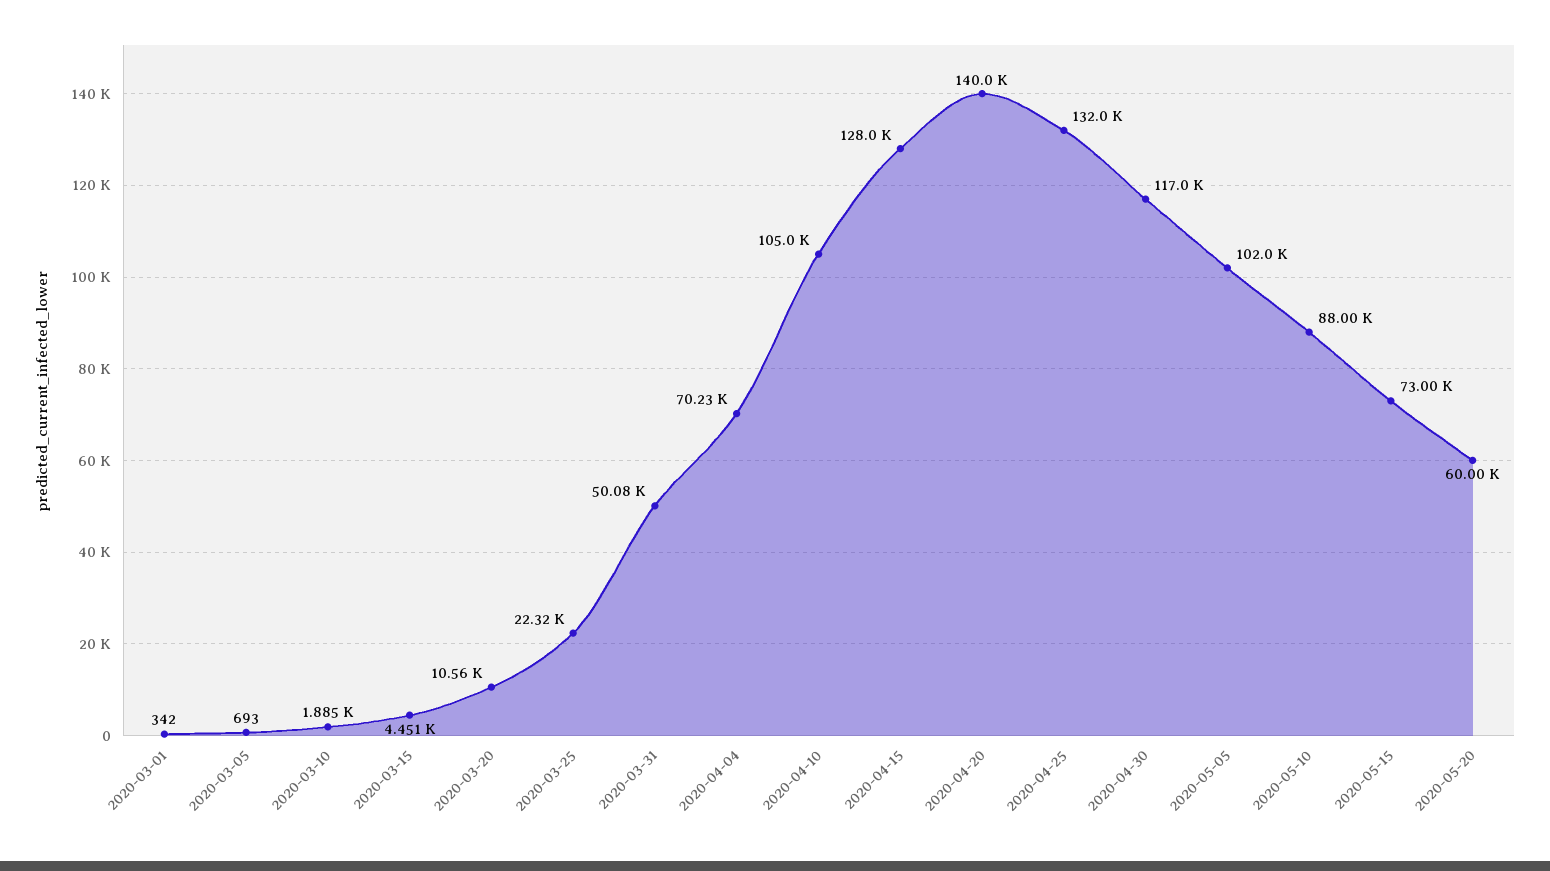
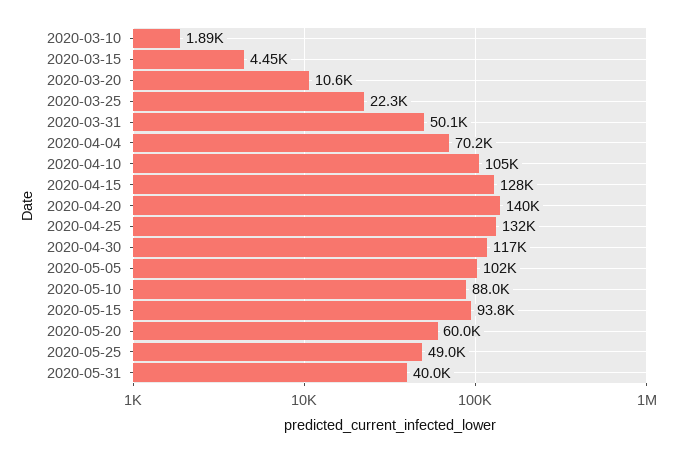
2020-03-01: 342 -> none
2020-03-05: 693 -> none
2020-05-15: 73000 -> 93800
2020-05-25: none -> 49000
2020-05-31: none -> 40000

